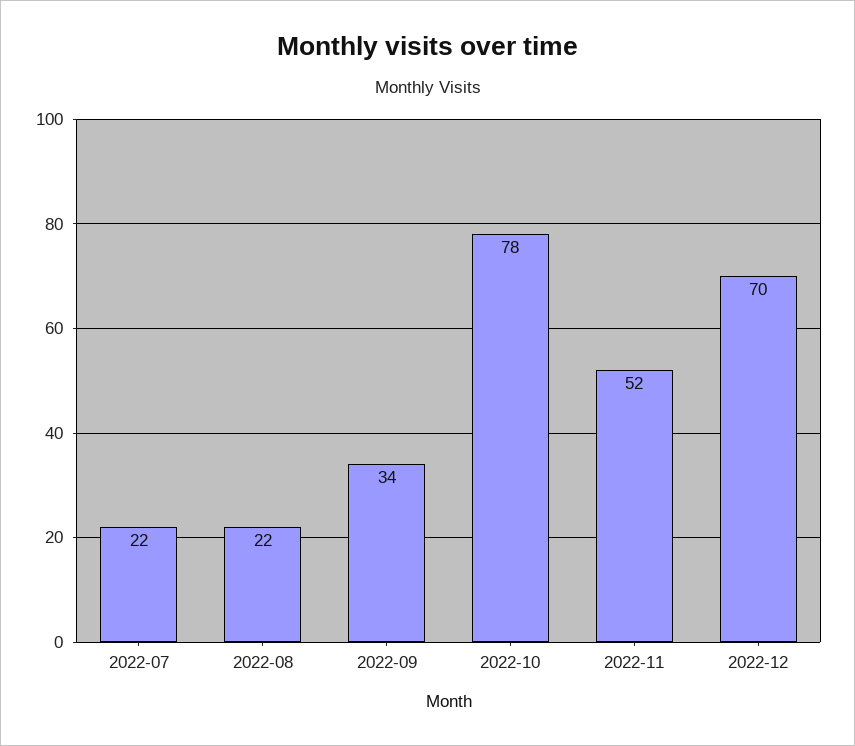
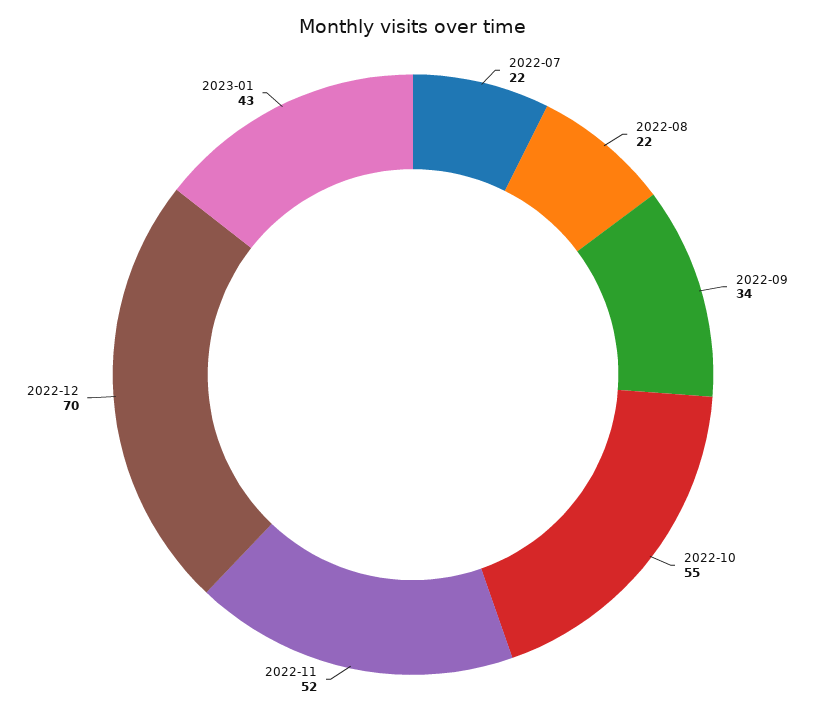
2022-10: 78 -> 55
2023-01: none -> 43

